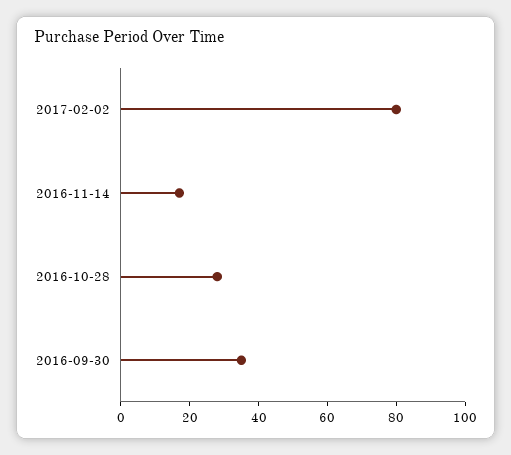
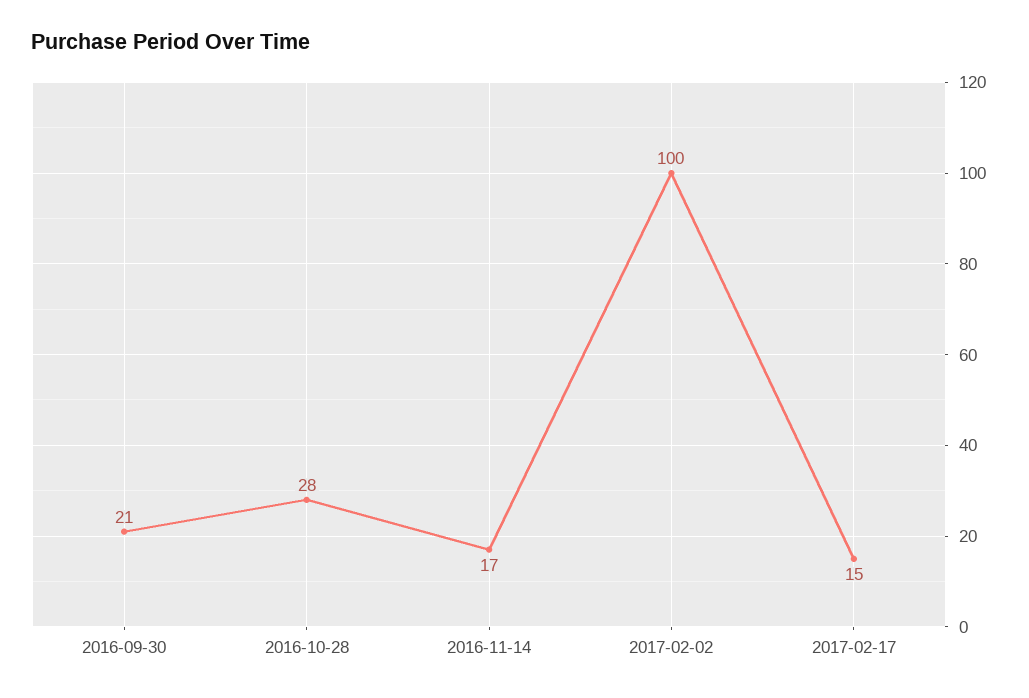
2017-02-02: 80 -> 100
2016-09-30: 35 -> 21
2017-02-17: none -> 15

